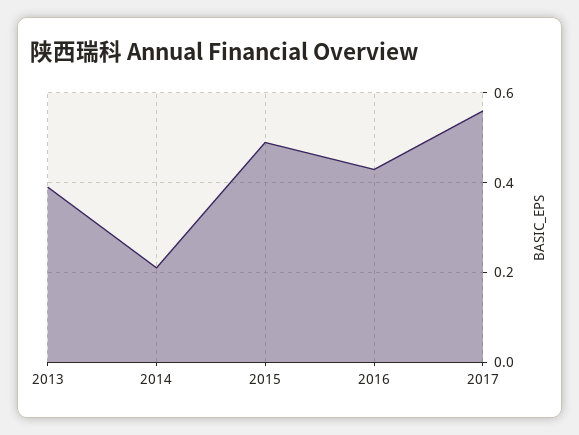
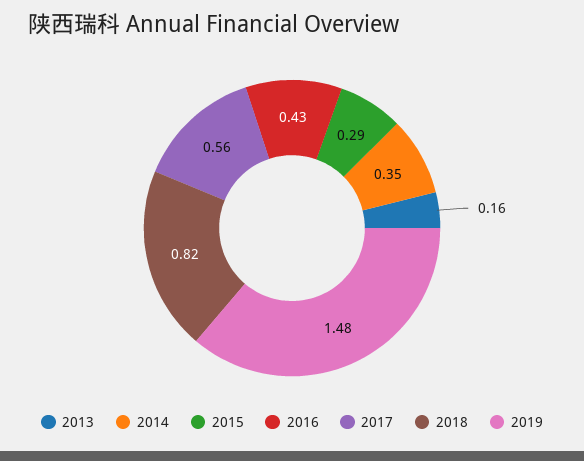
2013: 0.4 -> 0.16
2014: 0.2 -> 0.35
2015: 0.5 -> 0.29
2018: none -> 0.82
2019: none -> 1.48

